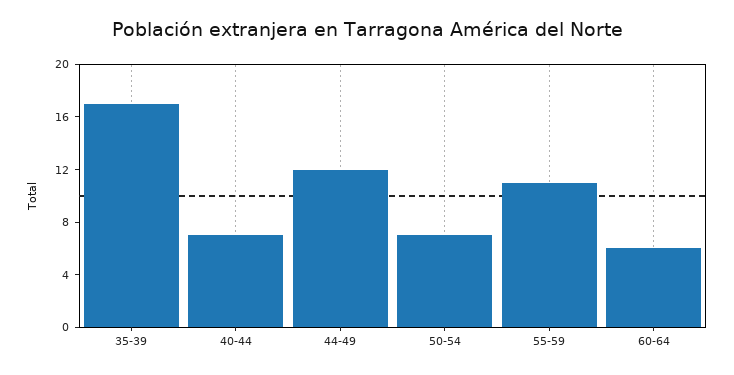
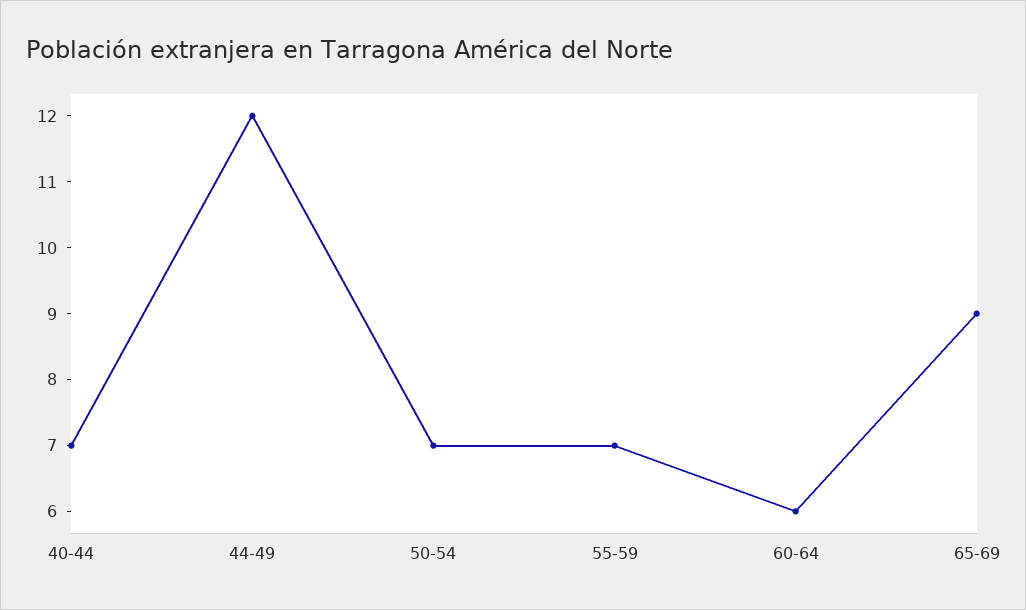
35-39: 17 -> none
55-59: 11 -> 7
65-69: none -> 9

